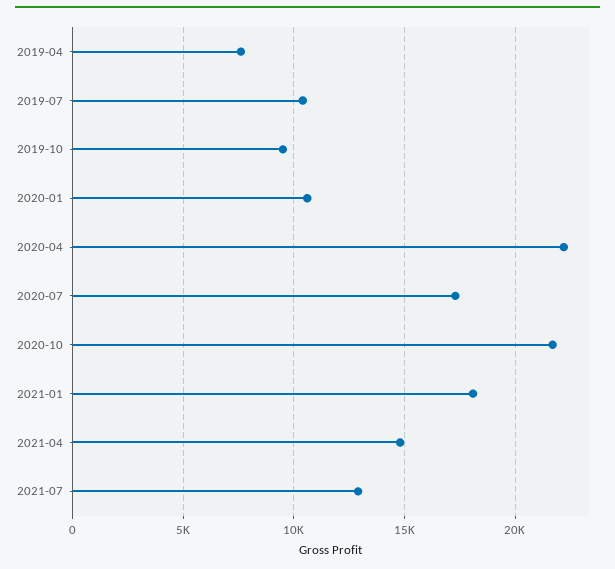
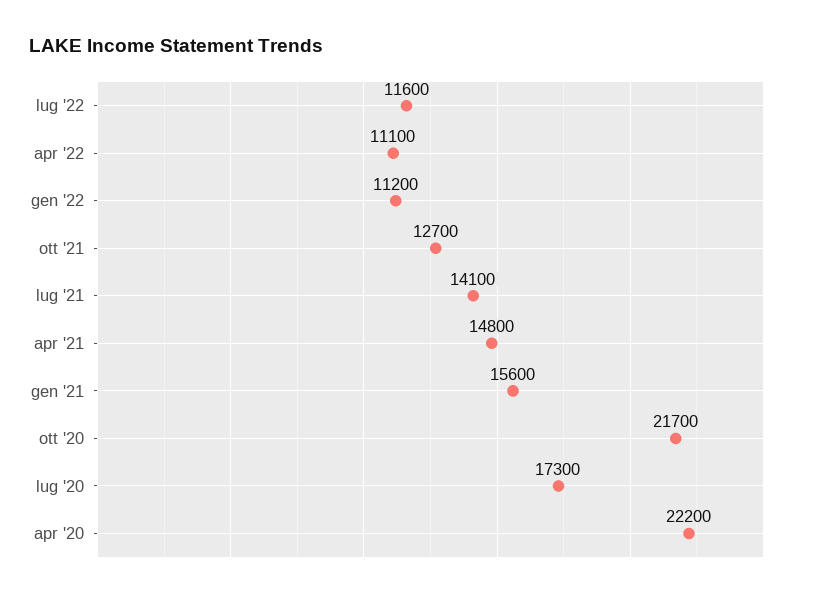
2019-04: 7500 -> none
2019-07: 10500 -> none
2019-10: 9500 -> none
2020-01: 10500 -> none
2021-01: 18000 -> 15600
2021-07: 13000 -> 14100
lug '22: none -> 11600
apr '22: none -> 11100
gen '22: none -> 11200
ott '21: none -> 12700

